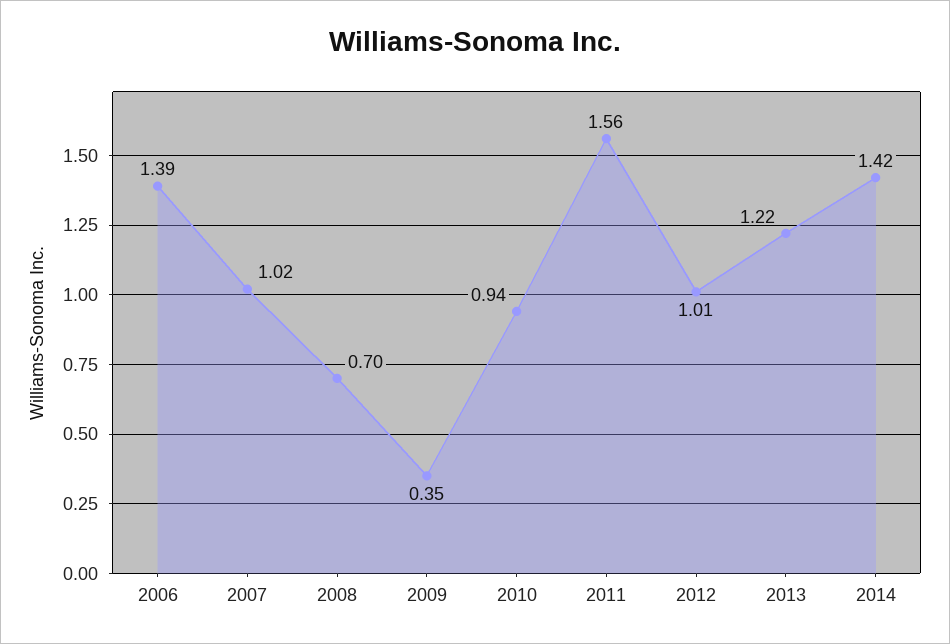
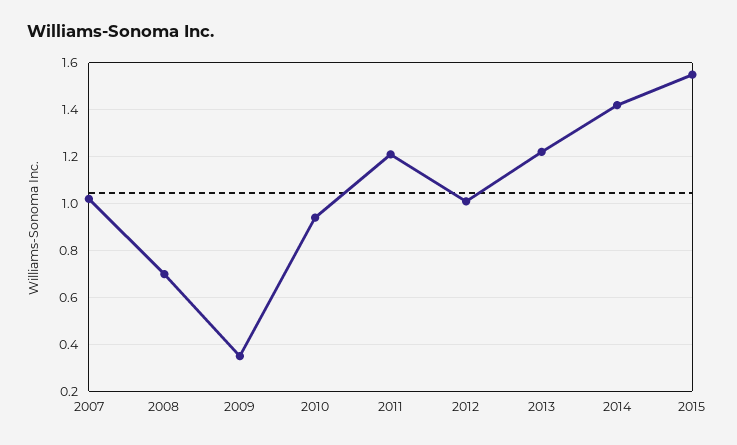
2006: 1.39 -> none
2011: 1.56 -> 1.2
2015: none -> 1.55

